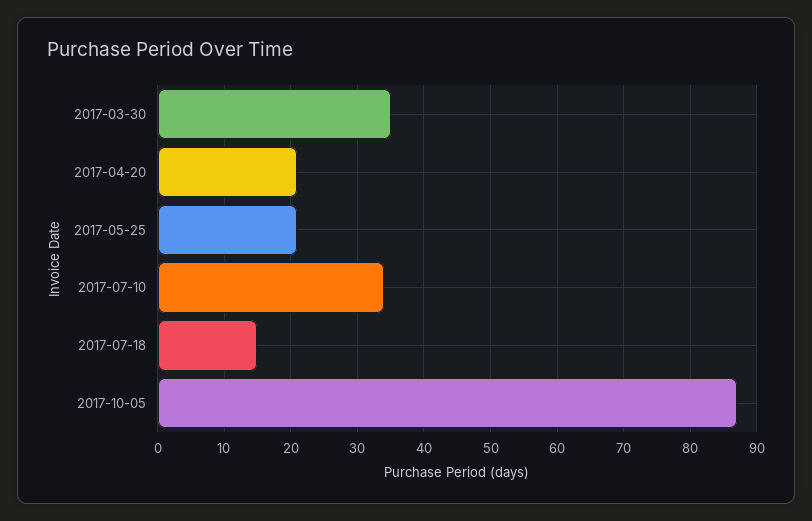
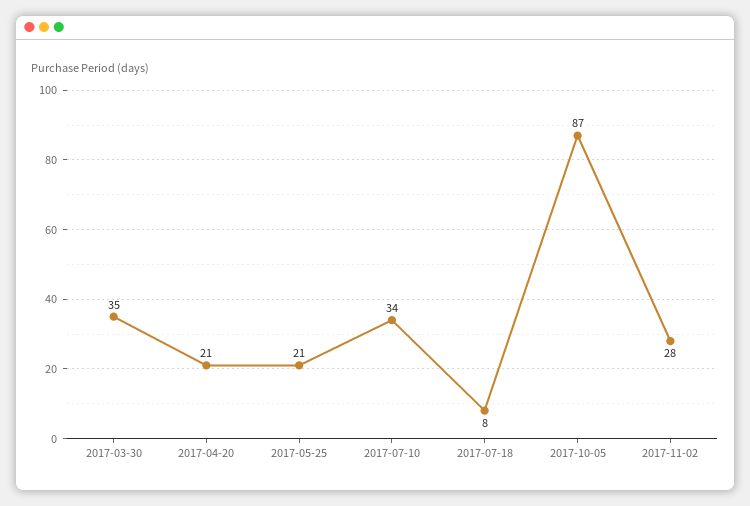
2017-07-18: 15 -> 8
2017-11-02: none -> 28

